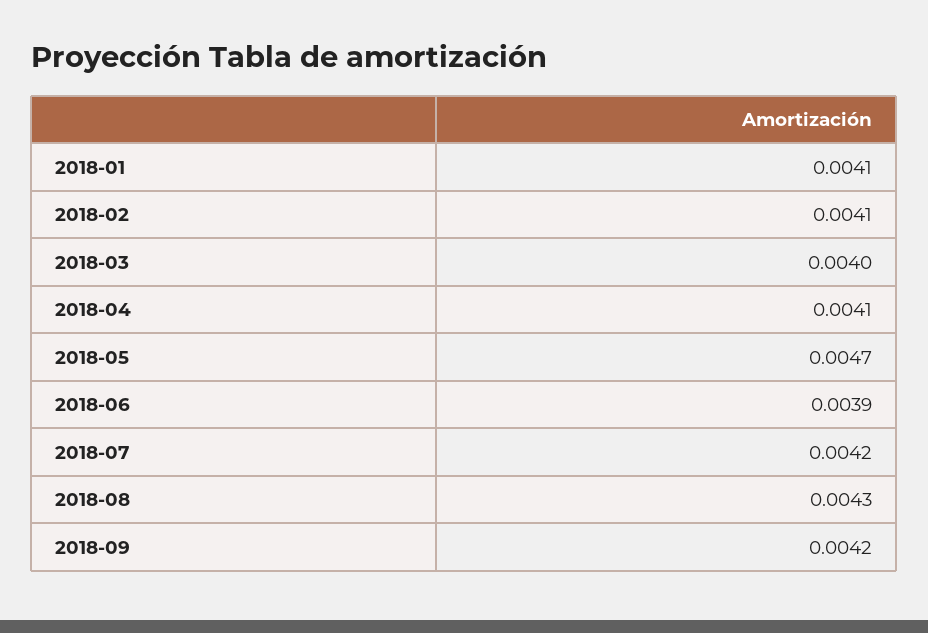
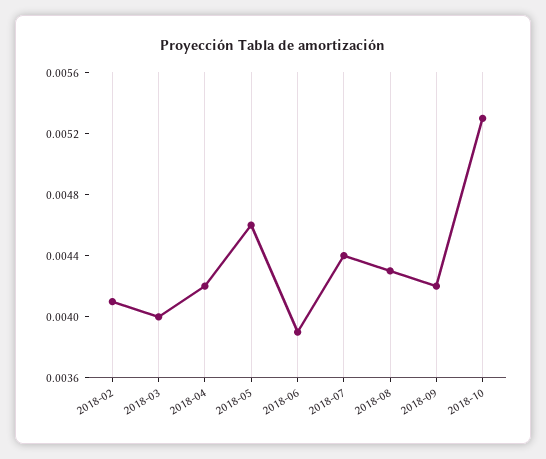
2018-01: 0.0041 -> none
2018-04: 0.0041 -> 0.0042
2018-05: 0.0047 -> 0.0046
2018-07: 0.0042 -> 0.0044
2018-10: none -> 0.0053

